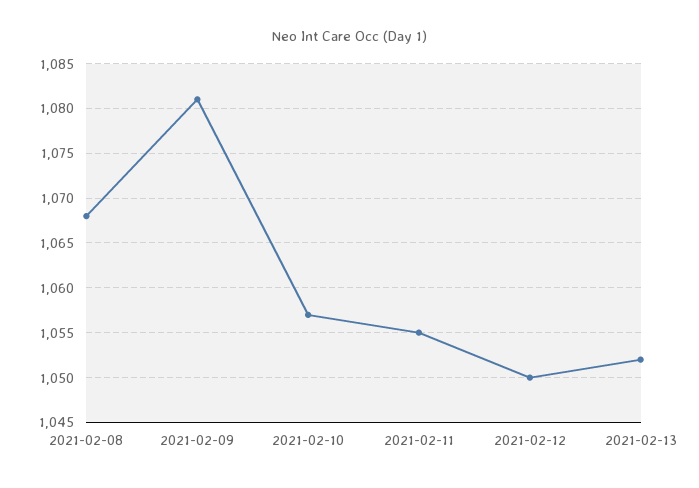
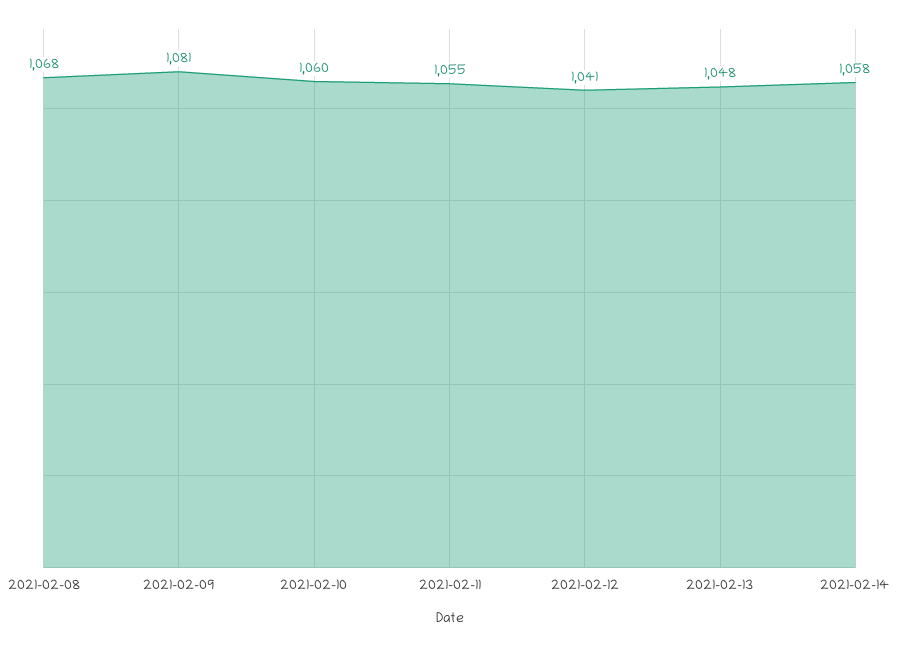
2021-02-10: 1057 -> 1060
2021-02-12: 1050 -> 1041
2021-02-13: 1052 -> 1048
2021-02-14: none -> 1058

